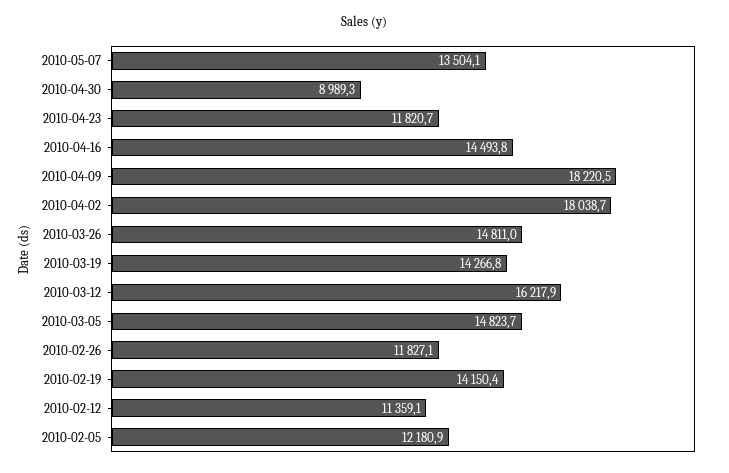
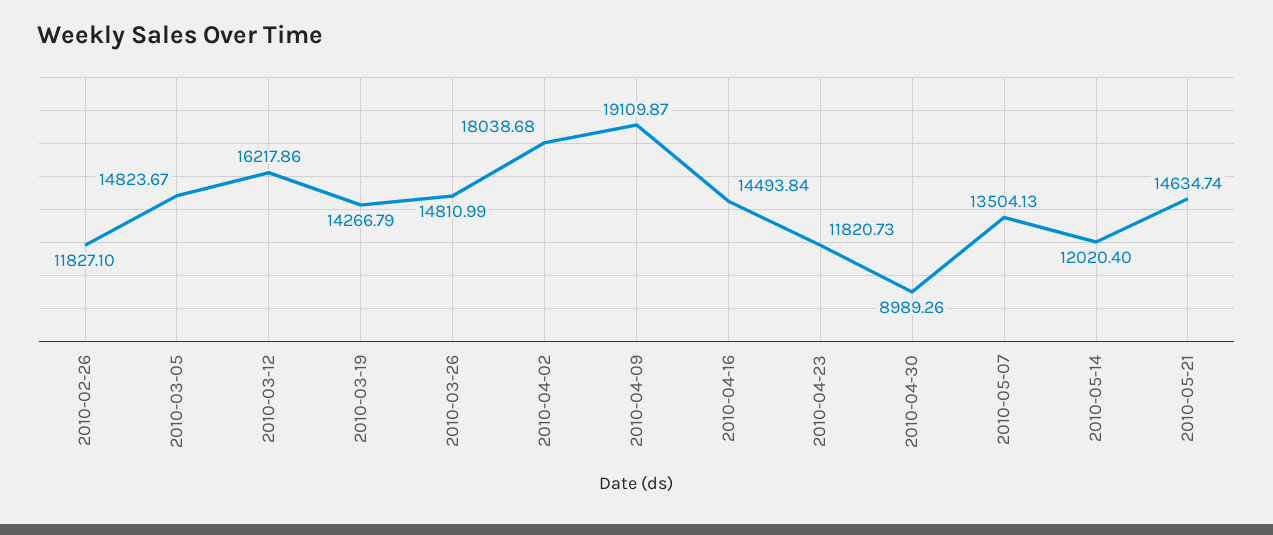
2010-04-09: 18220.5 -> 19109.87
2010-02-19: 14150.4 -> none
2010-02-12: 11359.1 -> none
2010-02-05: 12180.9 -> none
2010-05-14: none -> 12020.4
2010-05-21: none -> 14634.74

